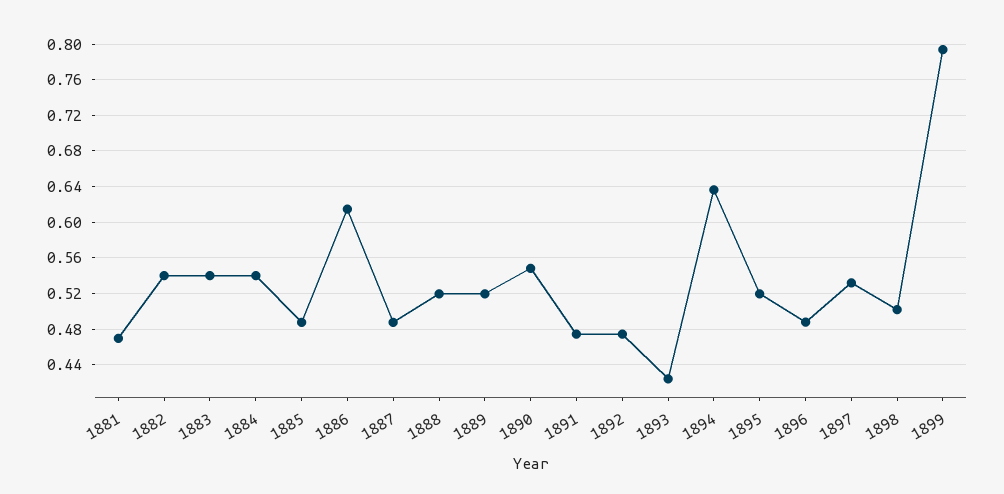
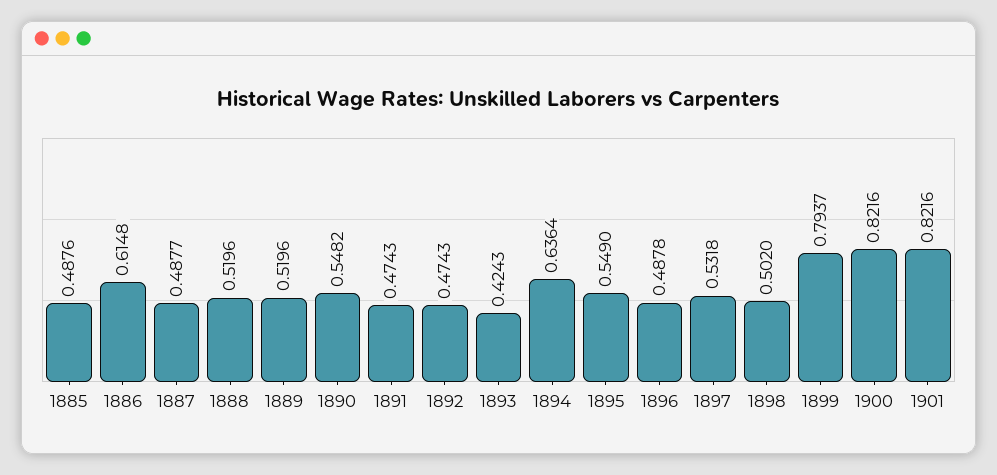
1881: 0.47 -> none
1882: 0.54 -> none
1883: 0.54 -> none
1884: 0.54 -> none
1895: 0.52 -> 0.549
1900: none -> 0.8216
1901: none -> 0.8216

